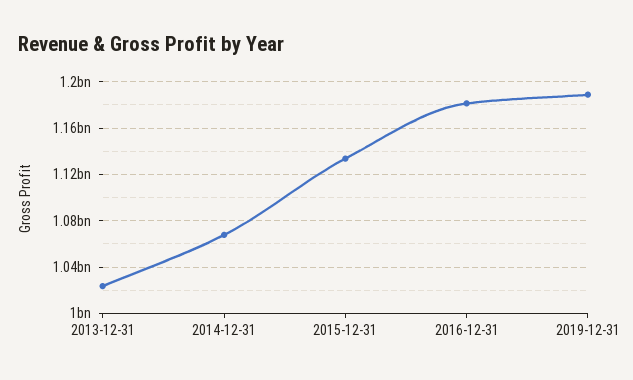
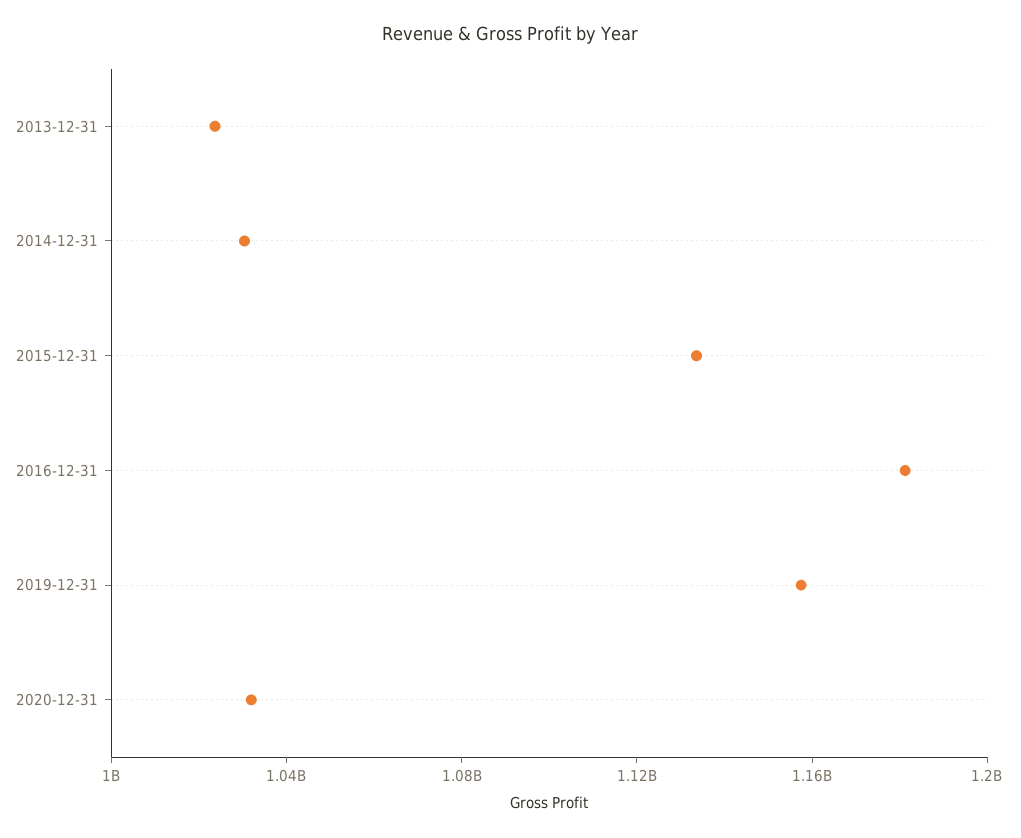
2014-12-31: 1070000000 -> 1030000000
2019-12-31: 1190000000 -> 1160000000
2020-12-31: none -> 1030000000

